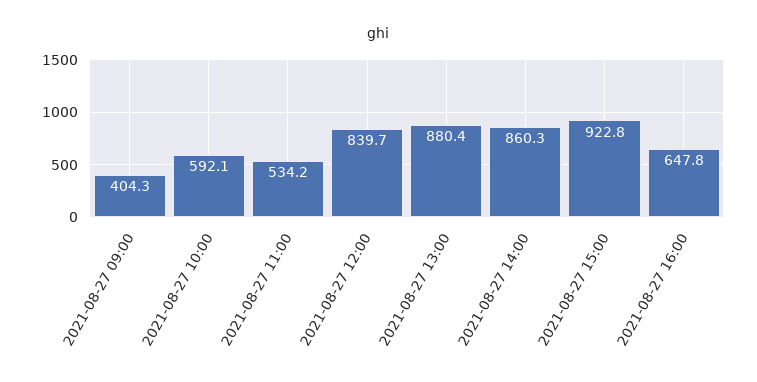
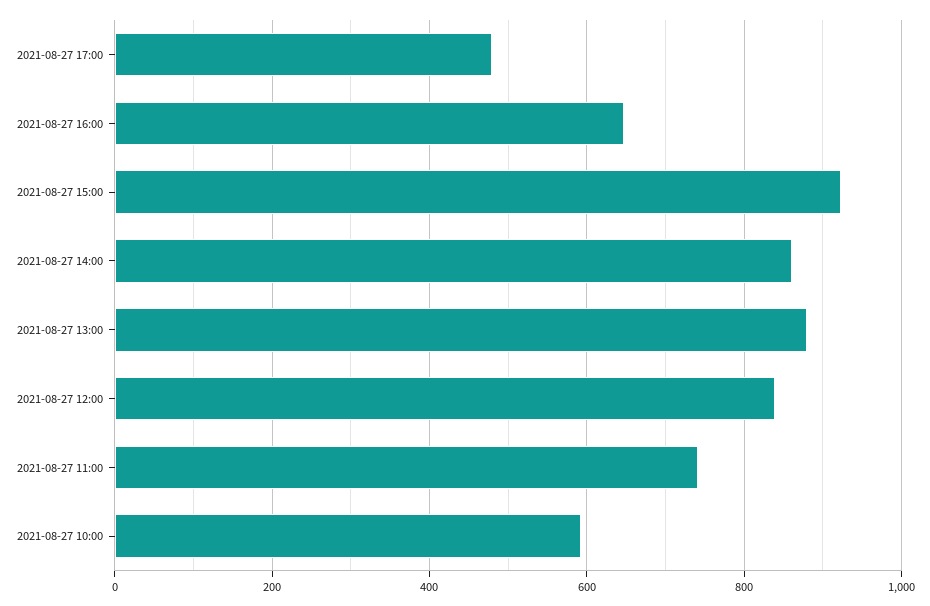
2021-08-27 09:00: 404.3 -> none
2021-08-27 11:00: 534.2 -> 740
2021-08-27 17:00: none -> 480

